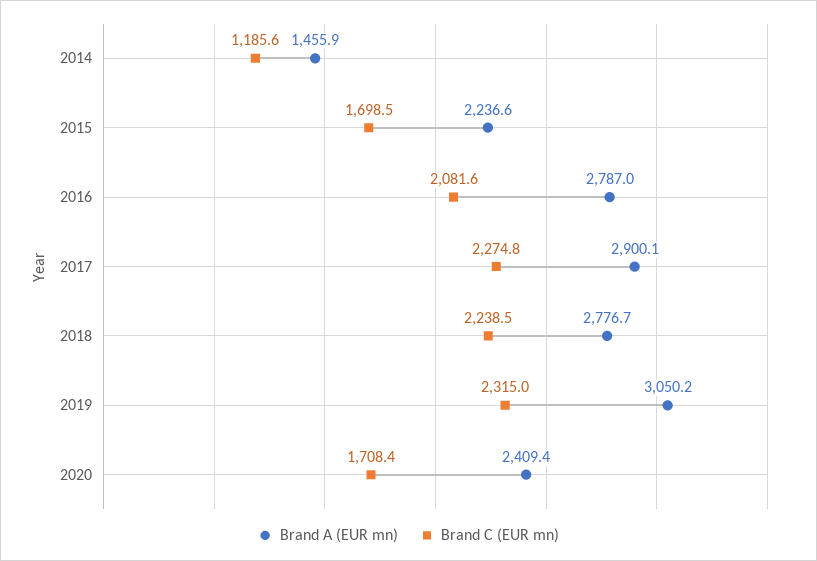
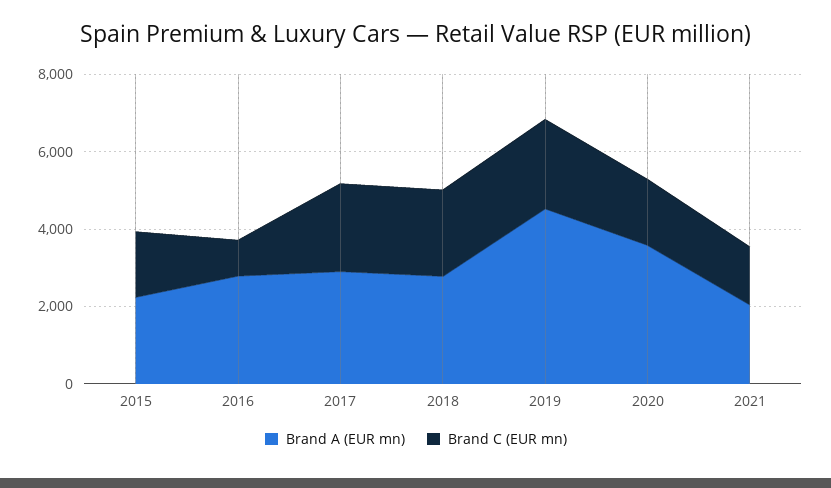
Brand A (EUR mn), 2014: 1455.9 -> none
Brand C (EUR mn), 2014: 1185.6 -> none
Brand C (EUR mn), 2016: 2081.6 -> 1000
Brand A (EUR mn), 2019: 3050.2 -> 4500
Brand A (EUR mn), 2020: 2409.4 -> 3500
Brand A (EUR mn), 2021: none -> 2000
Brand C (EUR mn), 2021: none -> 1500

